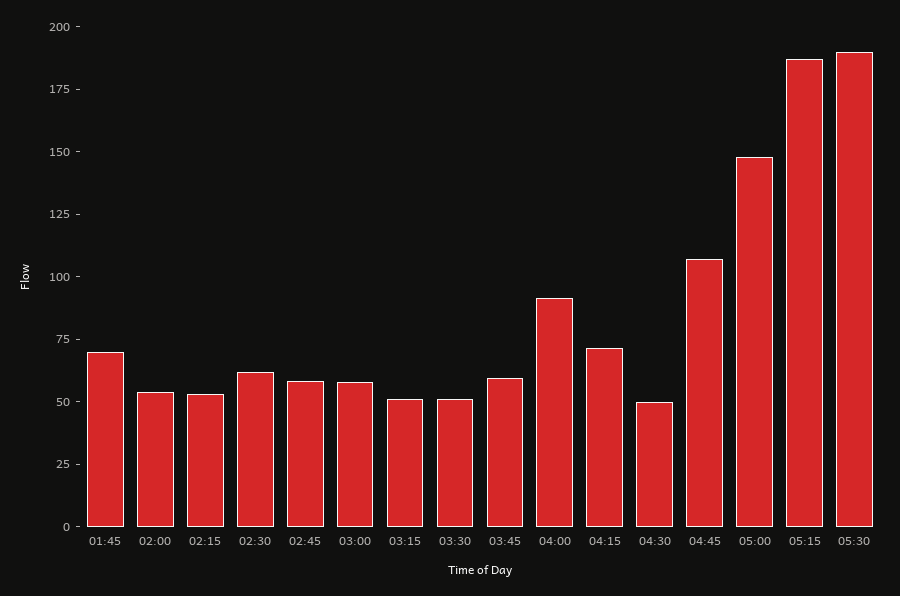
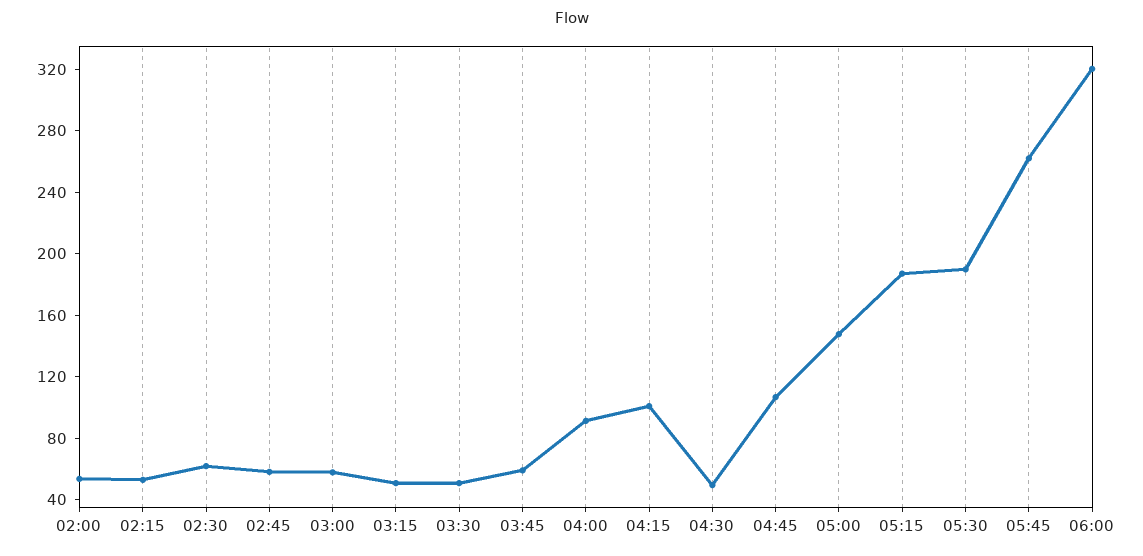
01:45: 70 -> none
04:15: 70 -> 100
05:45: none -> 260
06:00: none -> 320

